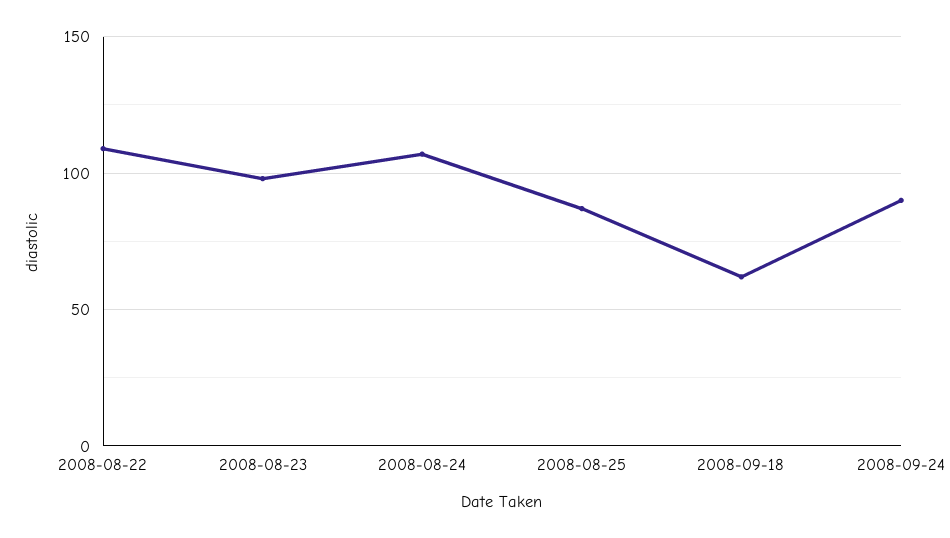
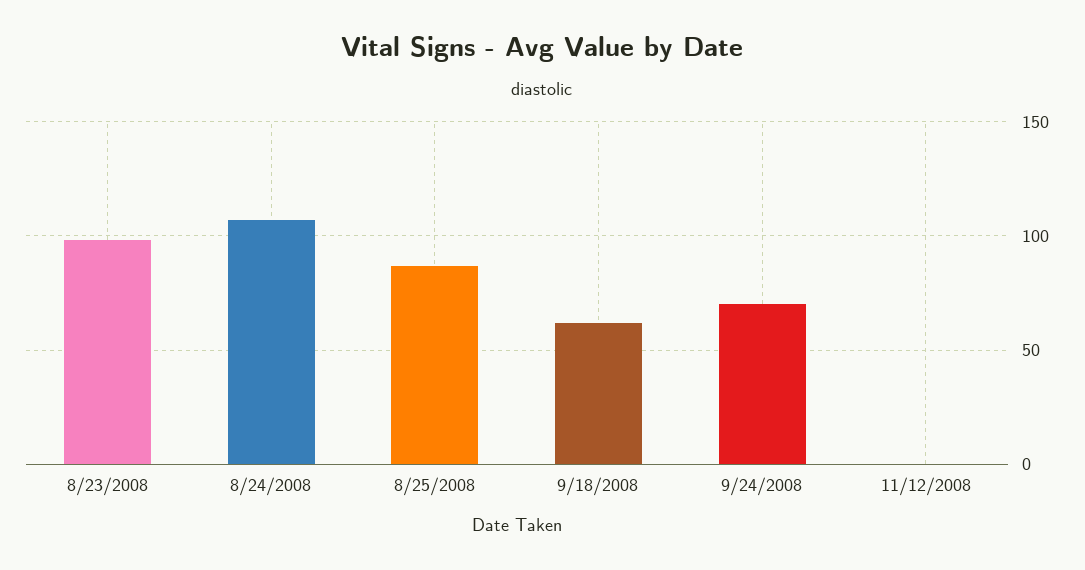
2008-08-22: 110 -> none
2008-09-24: 90 -> 70
11/12/2008: none -> 0

